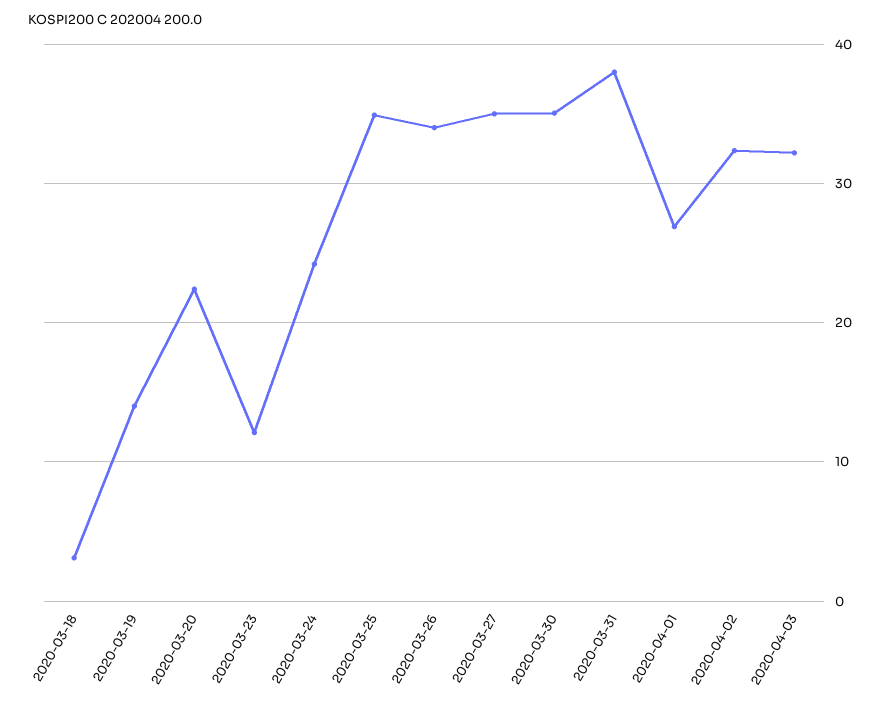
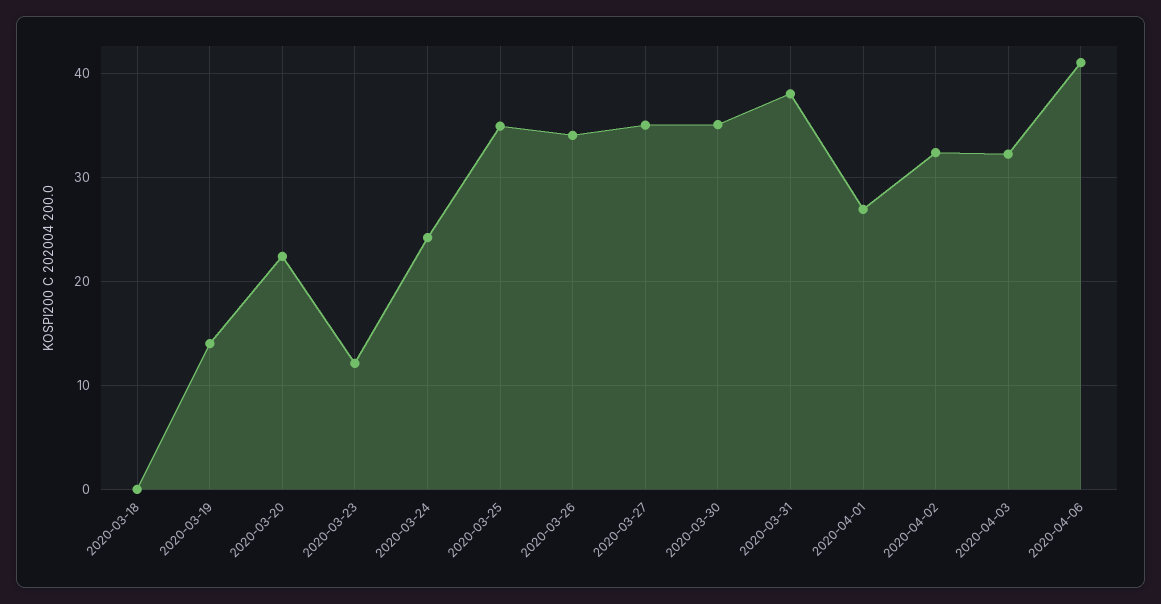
2020-03-18: 3 -> 0
2020-04-06: none -> 41

